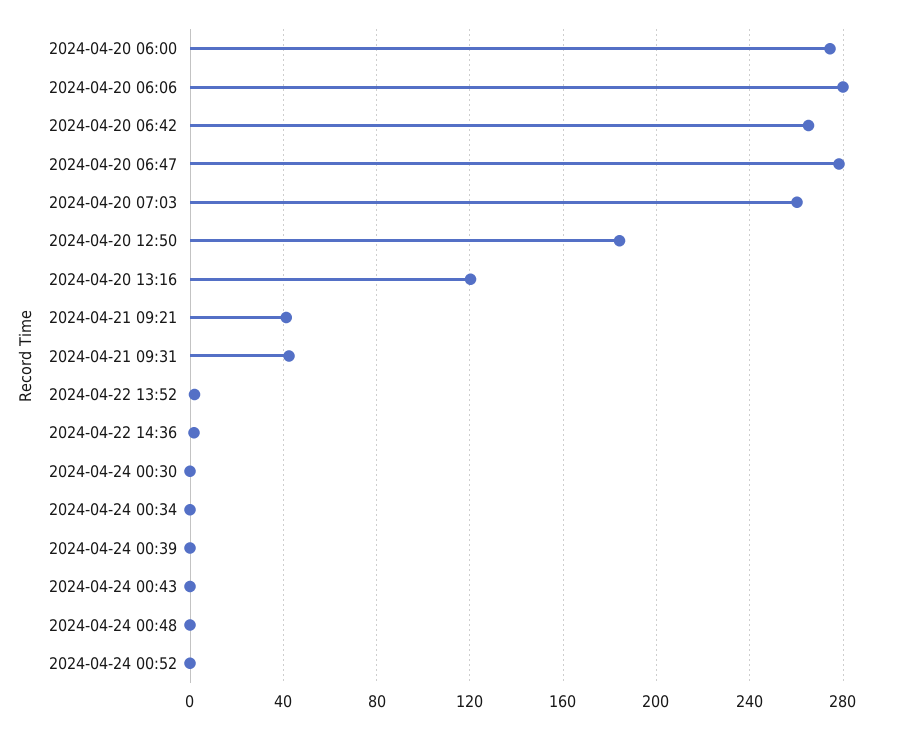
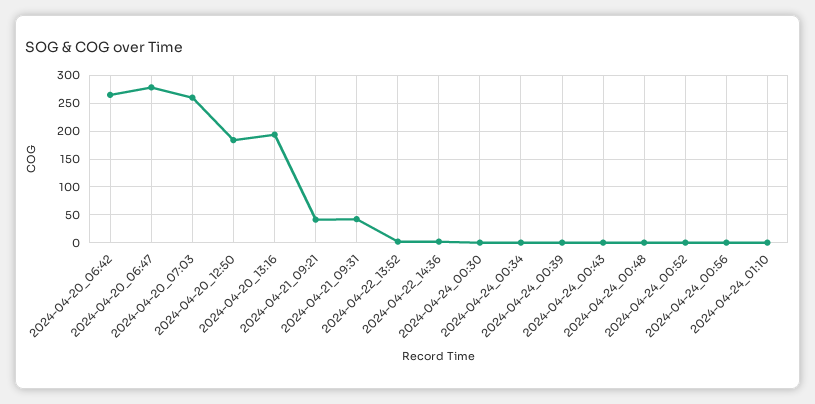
2024-04-20 06:00: 275 -> none
2024-04-20 06:06: 280 -> none
2024-04-20 13:16: 120 -> 200
2024-04-24_00:56: none -> 0
2024-04-24_01:10: none -> 0

